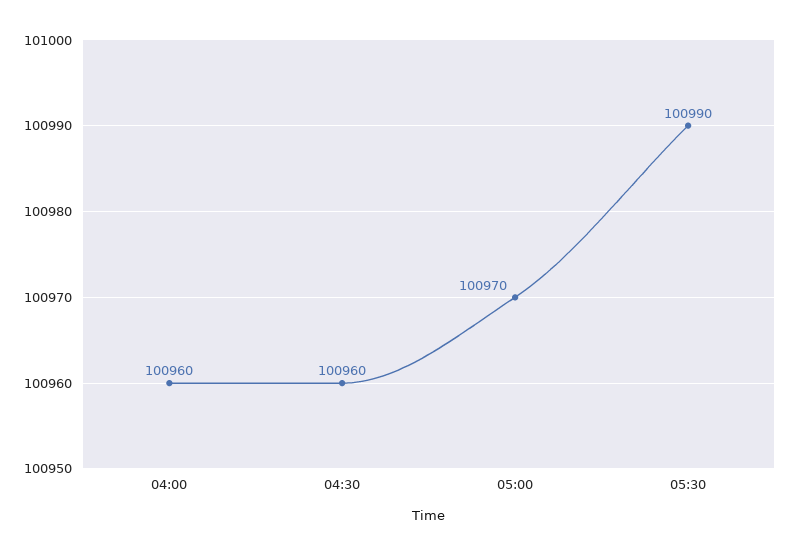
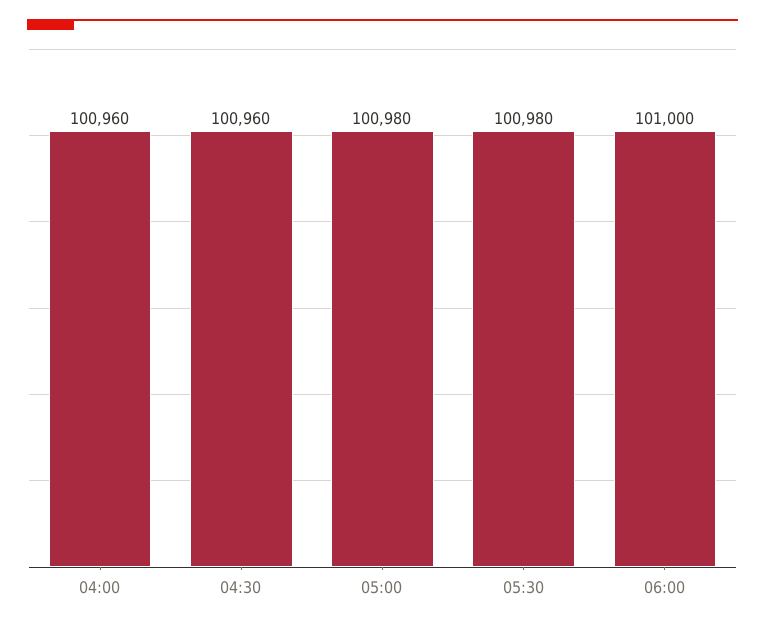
05:00: 100970 -> 100980
05:30: 100990 -> 100980
06:00: none -> 101000

